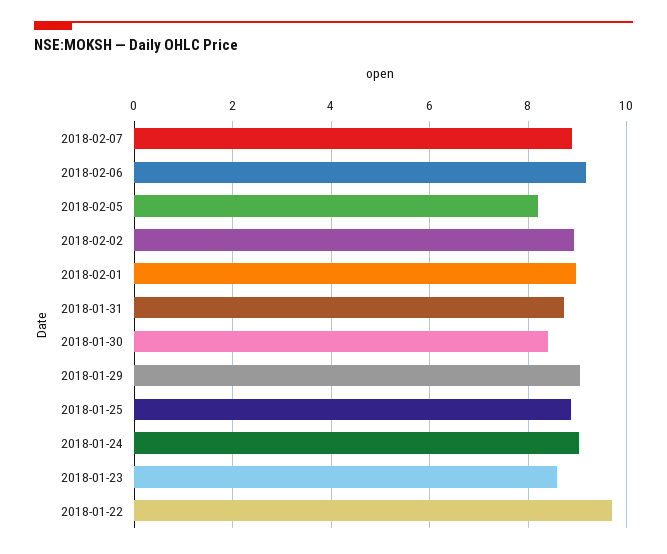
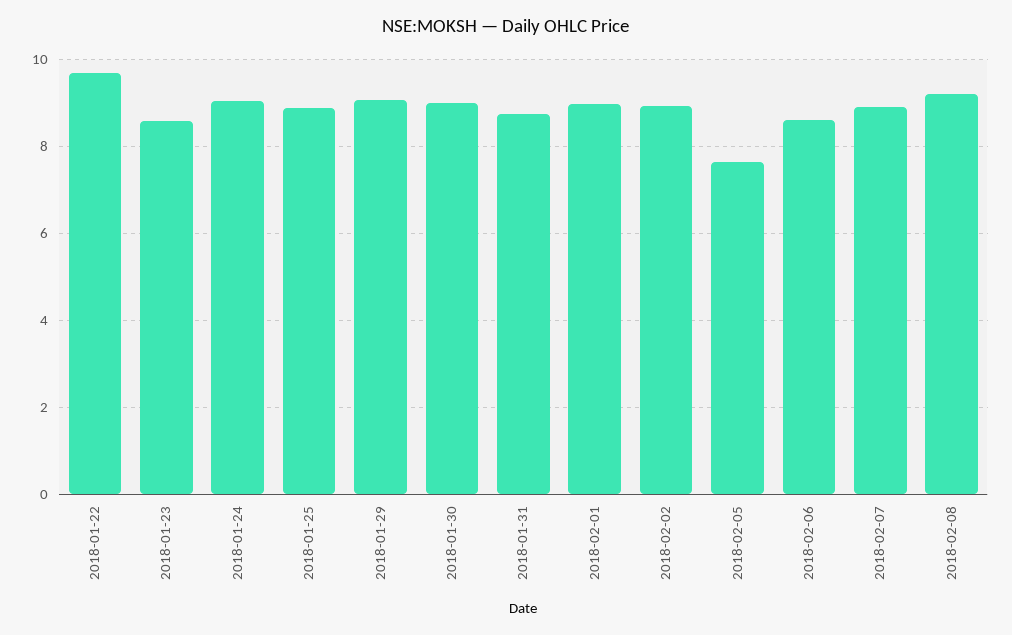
2018-02-06: 9.2 -> 8.6
2018-02-05: 8.2 -> 7.6
2018-01-30: 8.4 -> 9
2018-02-08: none -> 9.2

